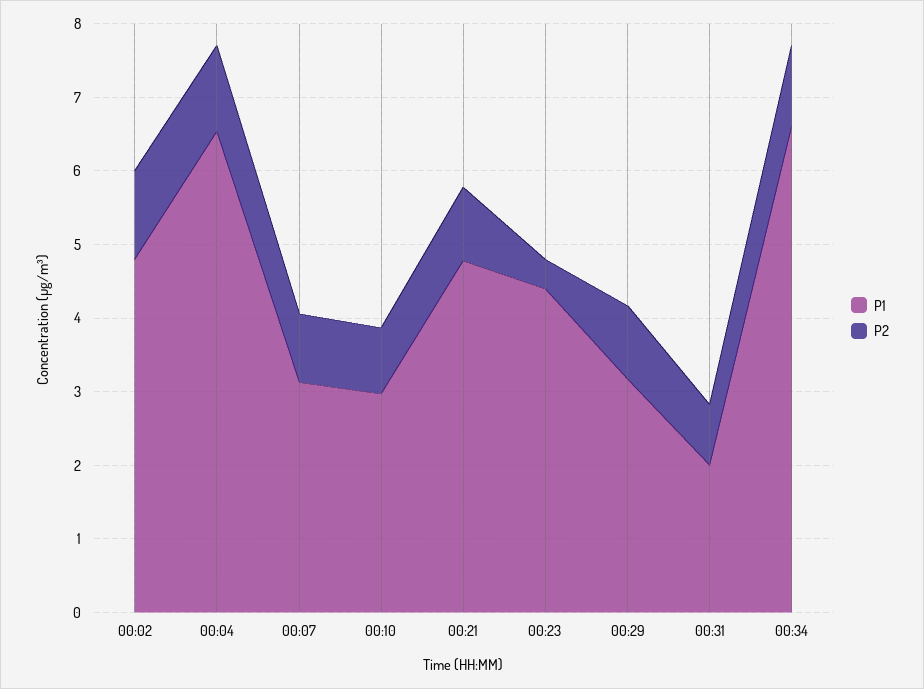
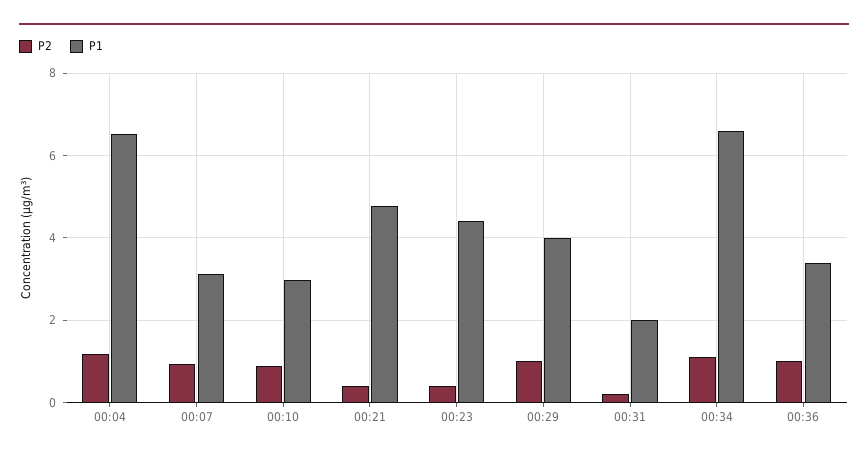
P1, 00:02: 4.8 -> none
P2, 00:02: 1.2 -> none
P2, 00:21: 1 -> 0.4
P1, 00:29: 3.2 -> 4
P2, 00:31: 0.8 -> 0.2
P2, 00:36: none -> 1
P1, 00:36: none -> 3.4

